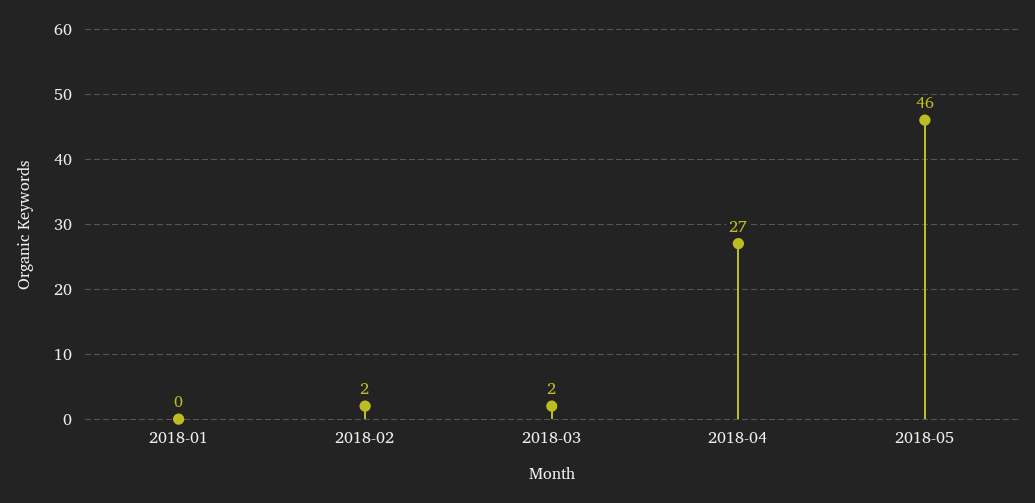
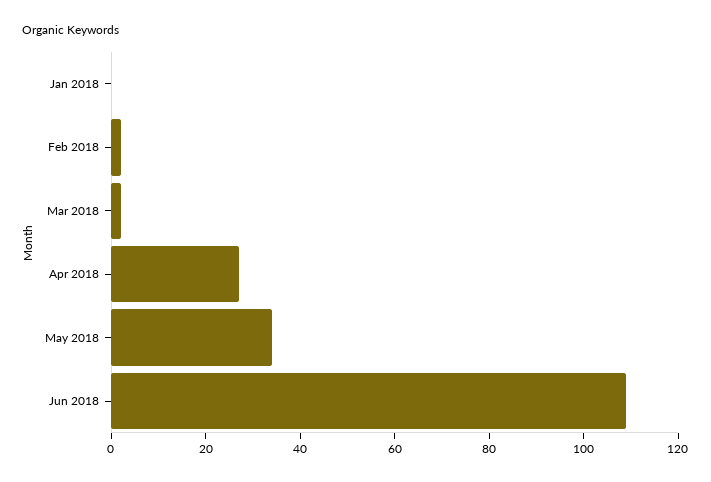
2018-05: 46 -> 35
Jun 2018: none -> 110

